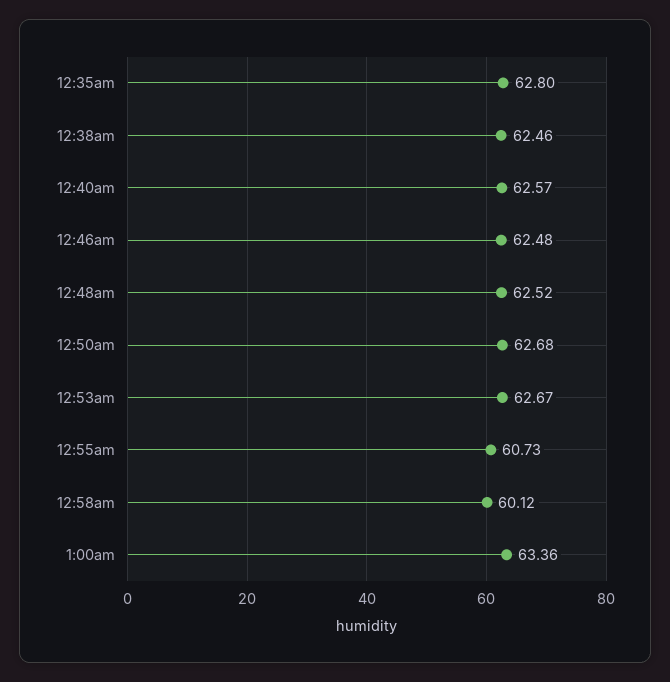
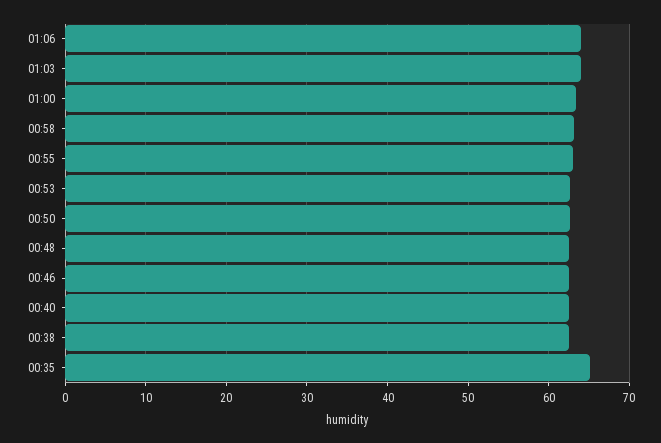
12:35am: 62.8 -> 65
12:55am: 60.73 -> 63
12:58am: 60.12 -> 63
01:06: none -> 64
01:03: none -> 64

